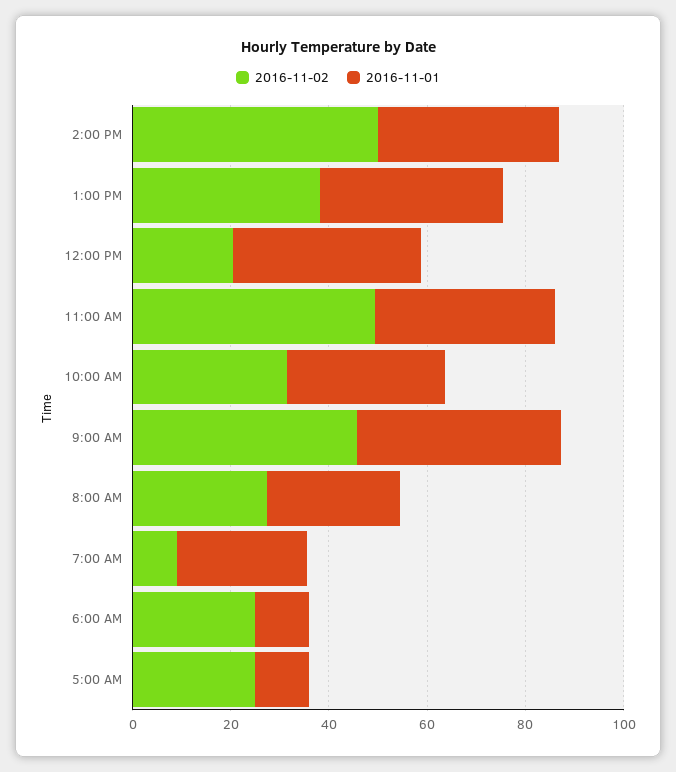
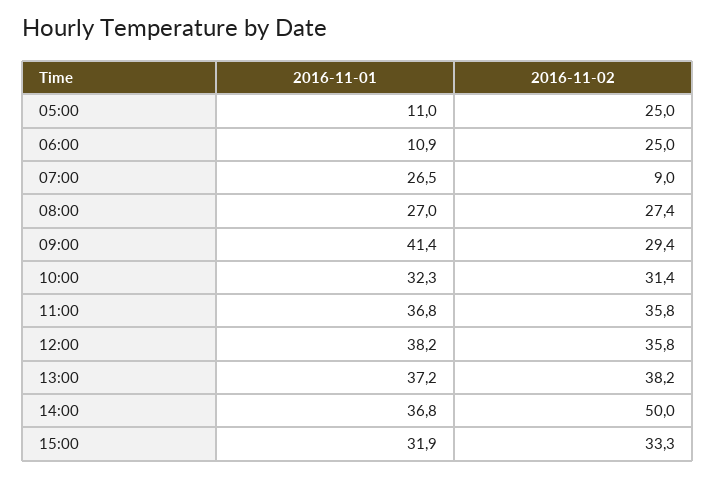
2016-11-02, 12:00 PM: 20 -> 35.8
2016-11-02, 11:00 AM: 50 -> 35.8
2016-11-02, 9:00 AM: 45 -> 29.4
2016-11-01, 15:00: none -> 31.9
2016-11-02, 15:00: none -> 33.3

